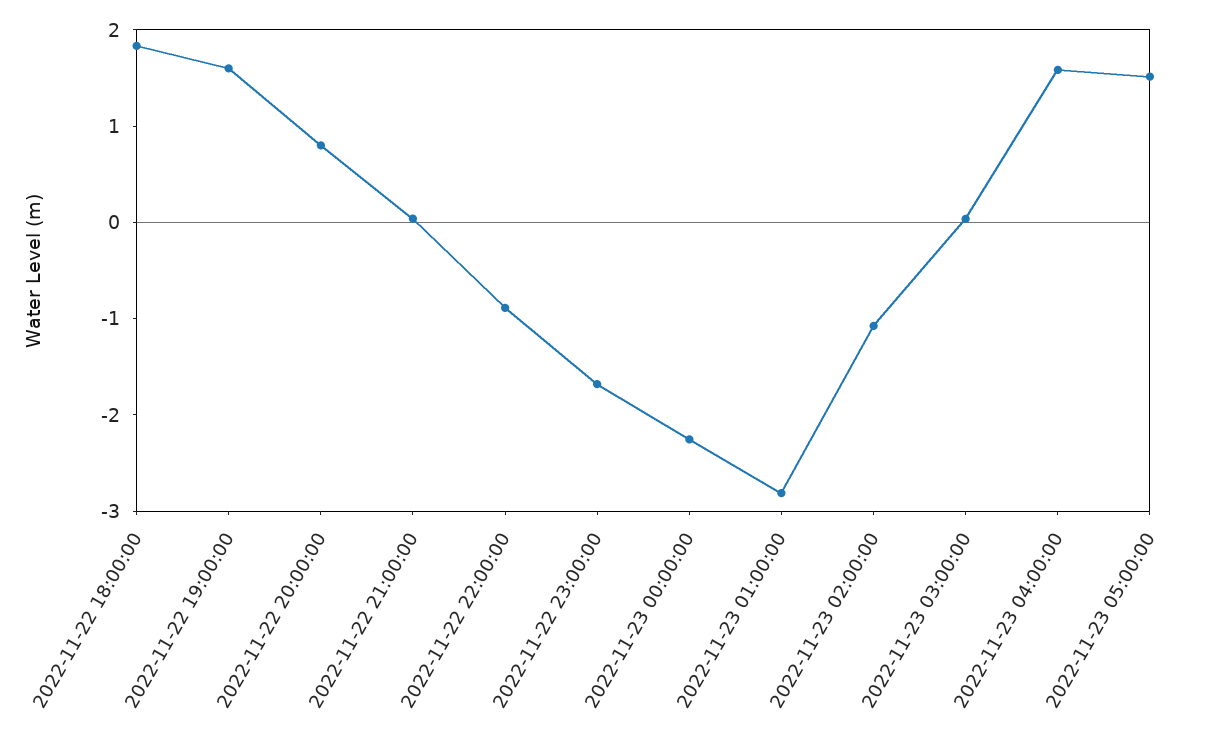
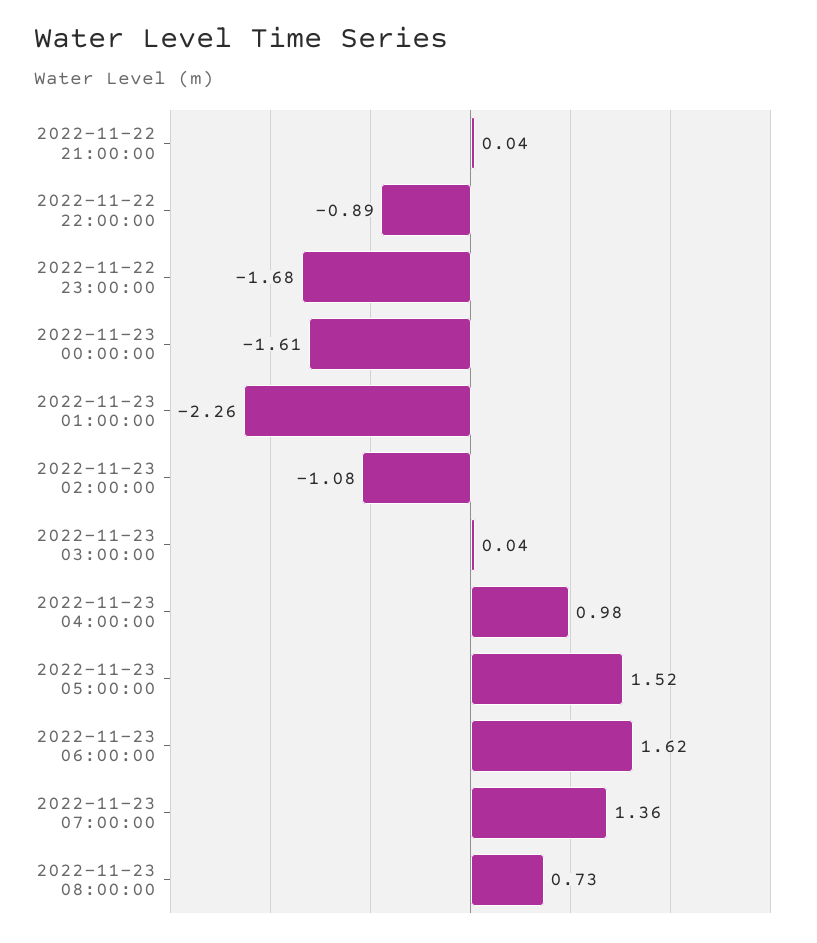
2022-11-22 18:00:00: 1.8 -> none
2022-11-22 19:00:00: 1.6 -> none
2022-11-22 20:00:00: 0.8 -> none
2022-11-23 00:00:00: -2.2 -> -1.61
2022-11-23 01:00:00: -2.8 -> -2.26
2022-11-23 04:00:00: 1.6 -> 0.98
2022-11-23 06:00:00: none -> 1.62
2022-11-23 07:00:00: none -> 1.36
2022-11-23 08:00:00: none -> 0.73

